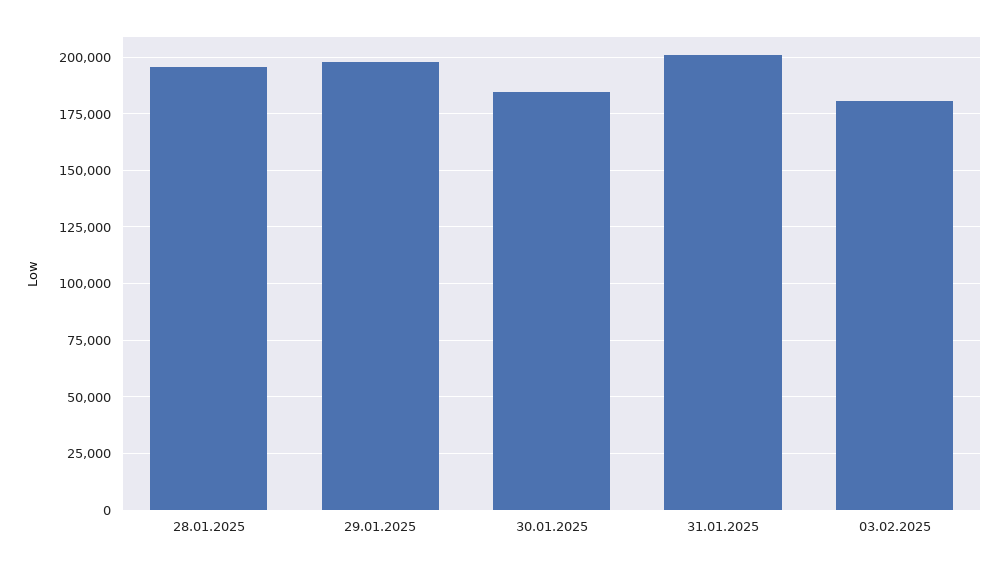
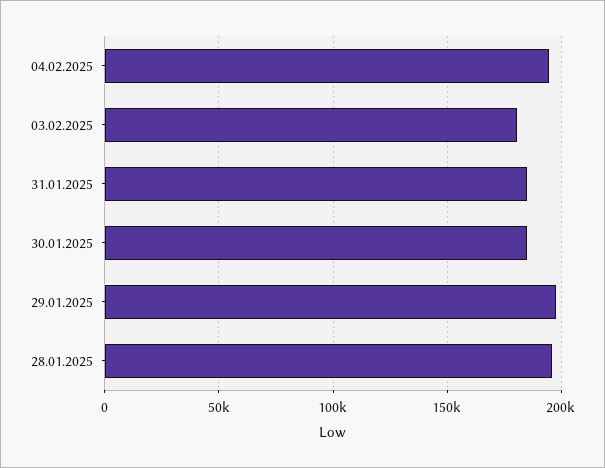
31.01.2025: 200000 -> 185000
04.02.2025: none -> 195000

